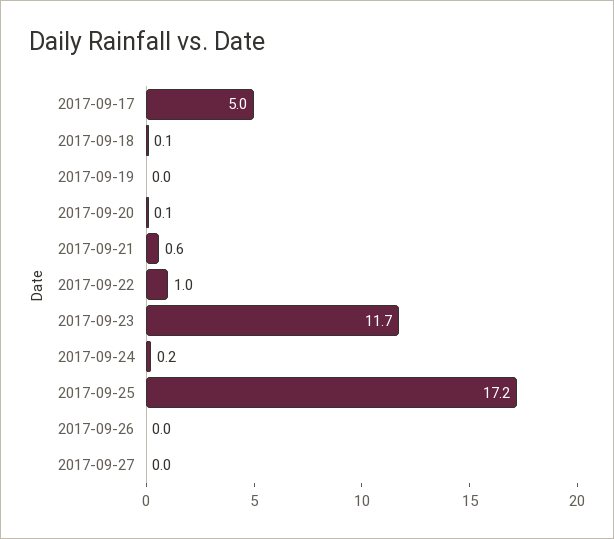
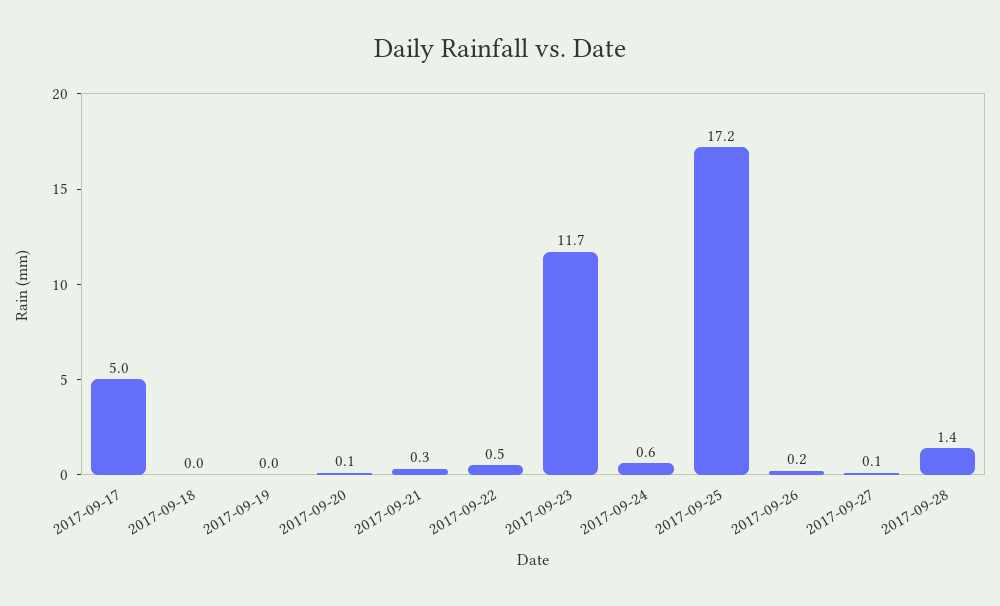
2017-09-18: 0.1 -> 0
2017-09-21: 0.6 -> 0.3
2017-09-22: 1 -> 0.5
2017-09-24: 0.2 -> 0.6
2017-09-26: 0 -> 0.2
2017-09-27: 0 -> 0.1
2017-09-28: none -> 1.4

